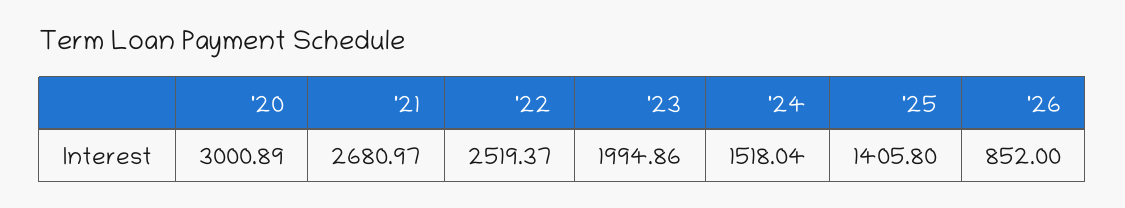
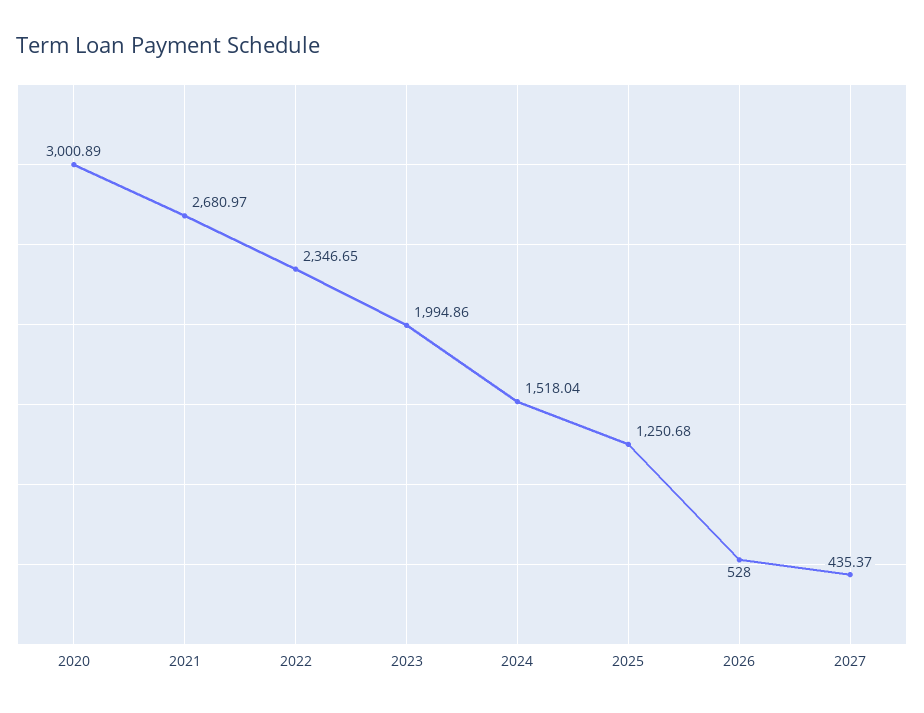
'22: 2519.37 -> 2346.65
'25: 1405.8 -> 1250.68
'26: 852 -> 528
2027: none -> 435.37

